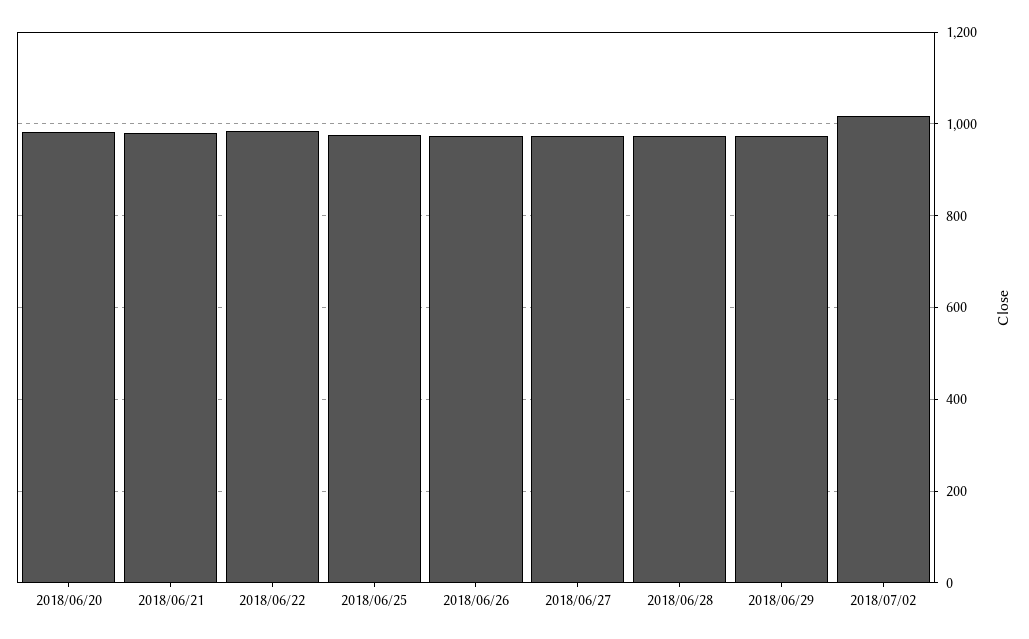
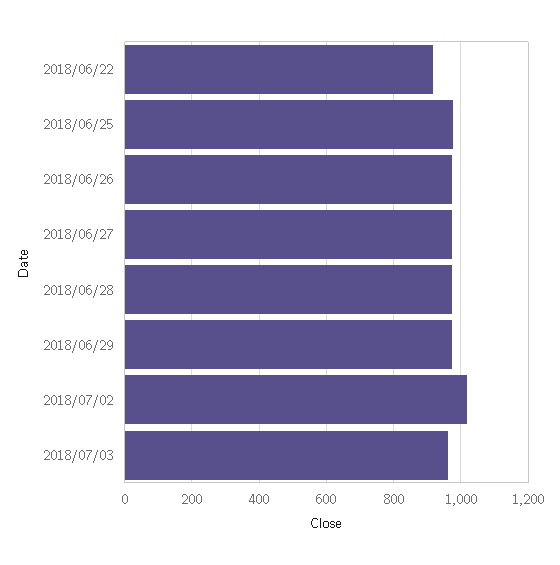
2018/06/20: 980 -> none
2018/06/21: 980 -> none
2018/06/22: 980 -> 920
2018/07/03: none -> 960

